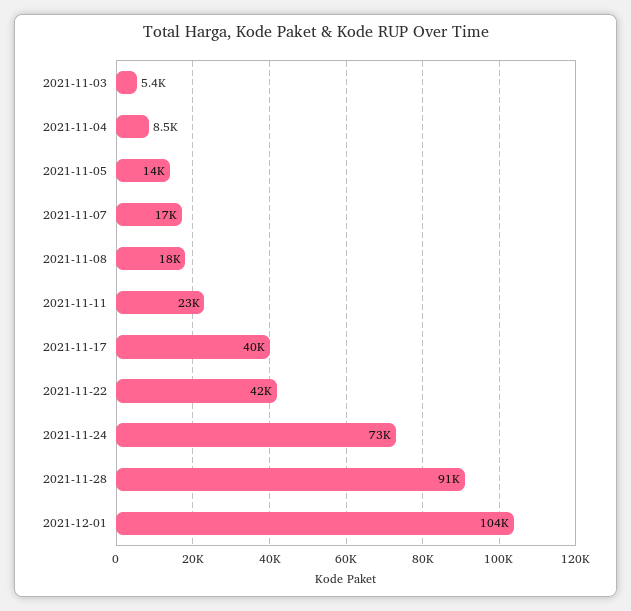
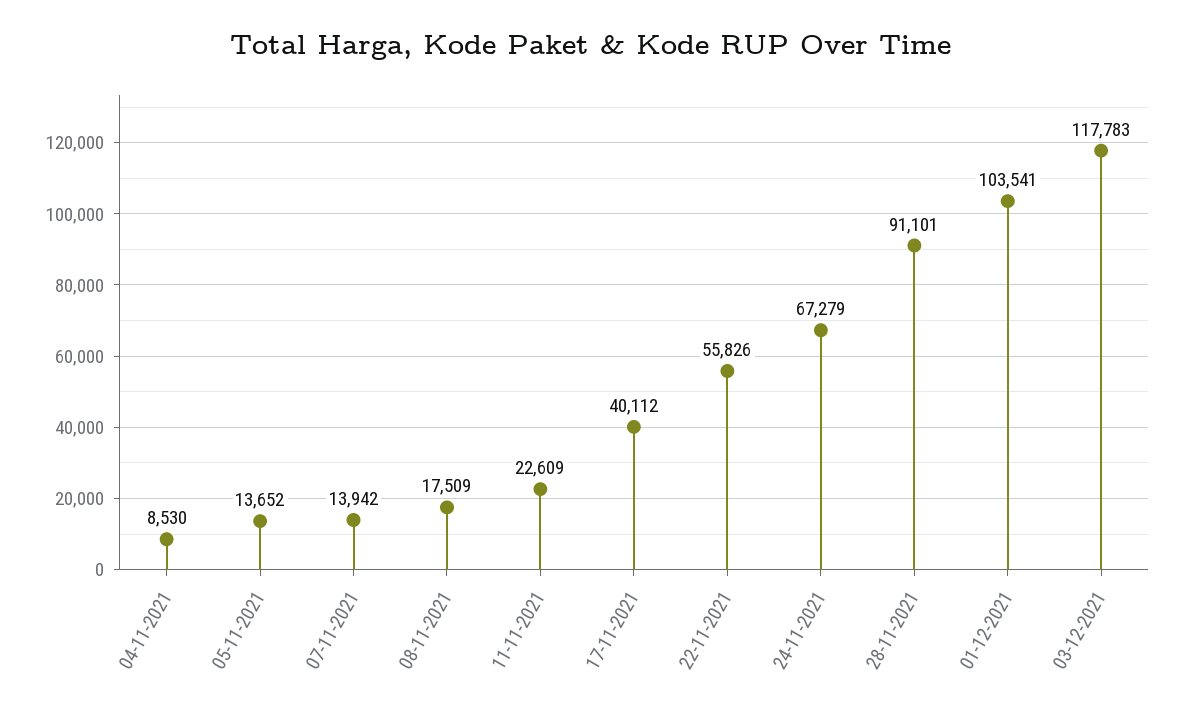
2021-11-03: 5400 -> none
2021-11-07: 17000 -> 13942
2021-11-22: 42000 -> 55826
2021-11-24: 73000 -> 67279
03-12-2021: none -> 117783

